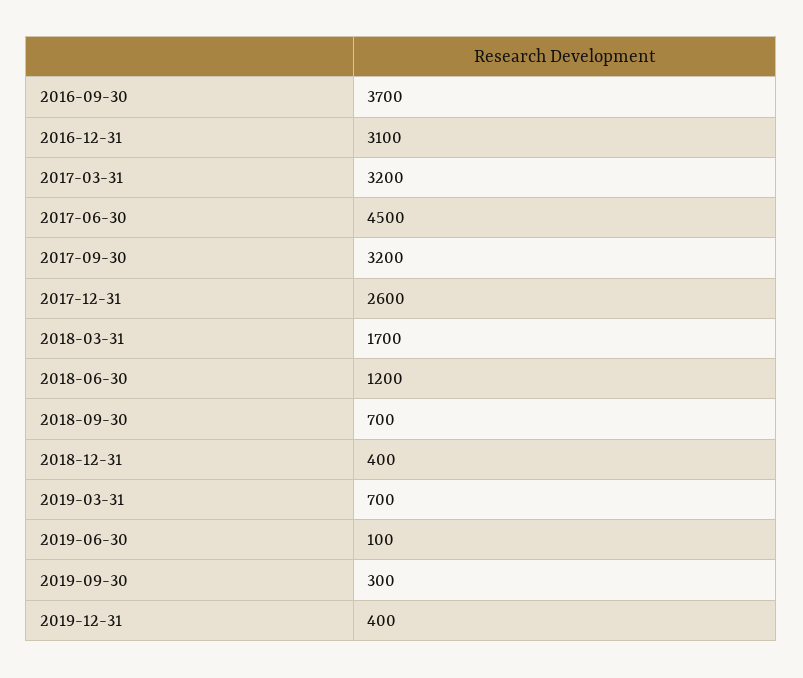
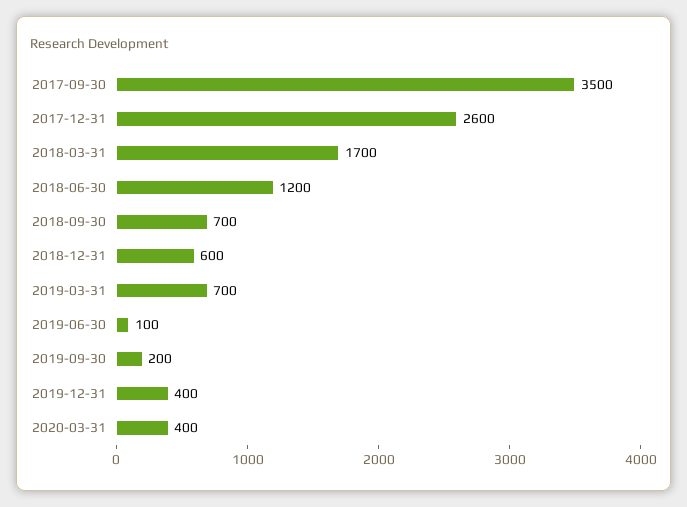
2016-09-30: 3700 -> none
2016-12-31: 3100 -> none
2017-03-31: 3200 -> none
2017-06-30: 4500 -> none
2017-09-30: 3200 -> 3500
2018-12-31: 400 -> 600
2019-09-30: 300 -> 200
2020-03-31: none -> 400

